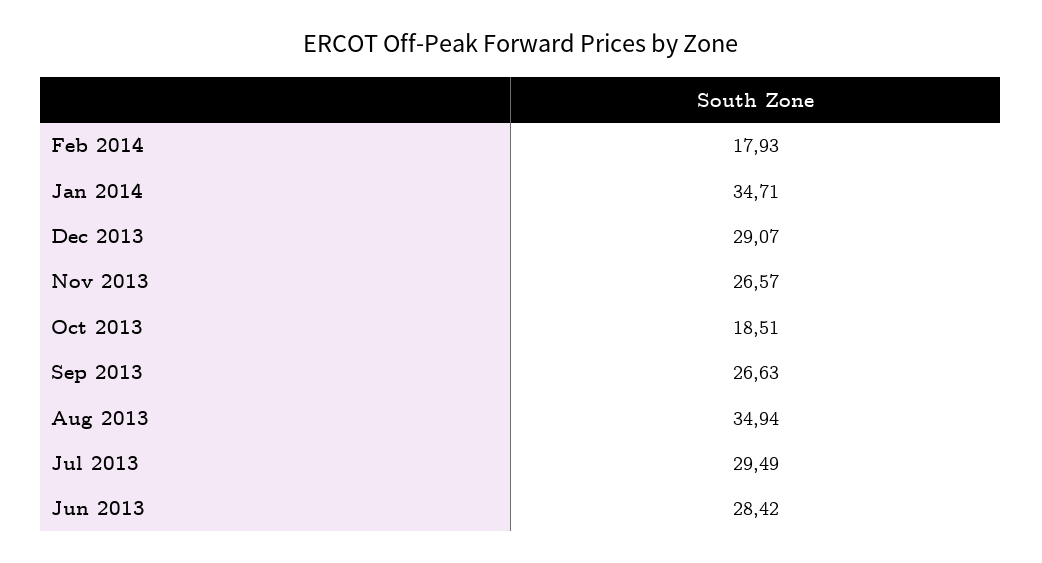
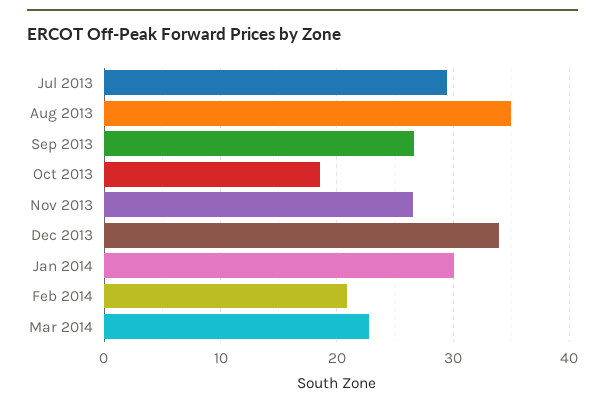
Feb 2014: 17.93 -> 21
Jan 2014: 34.71 -> 30
Dec 2013: 29.07 -> 34
Jun 2013: 28.42 -> none
Mar 2014: none -> 23

